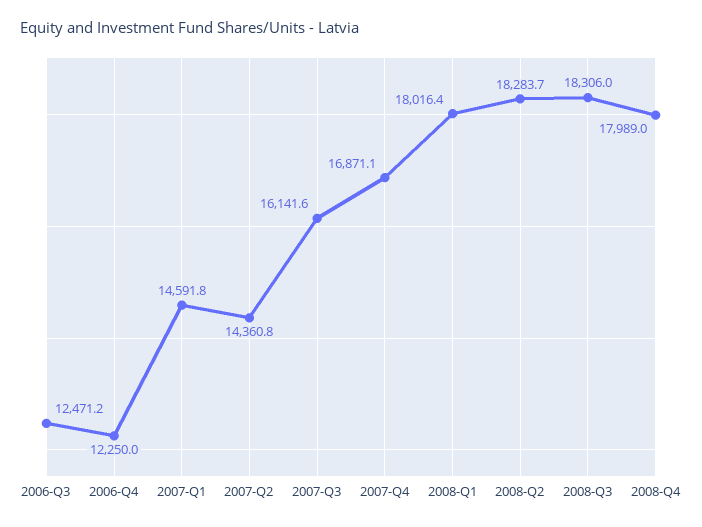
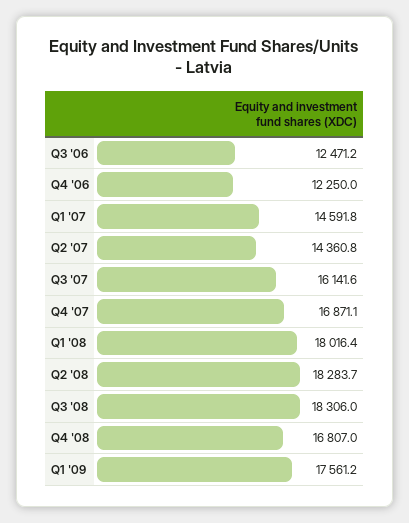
2008-Q4: 17989 -> 16807
Q1 '09: none -> 17561.2

